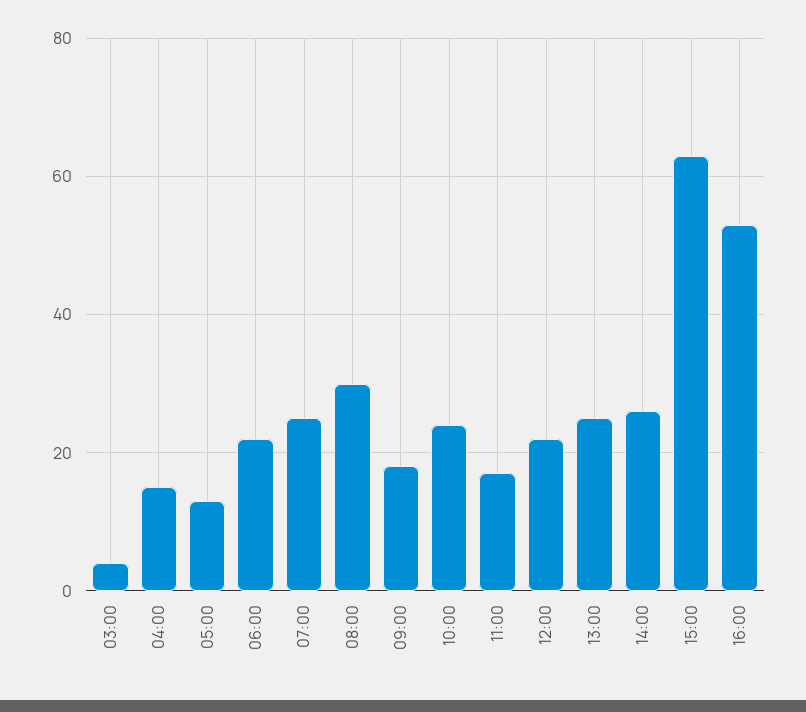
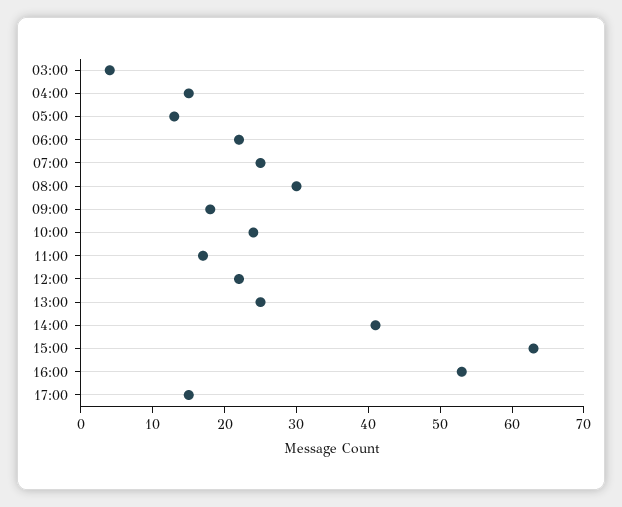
14:00: 25 -> 40
17:00: none -> 15

